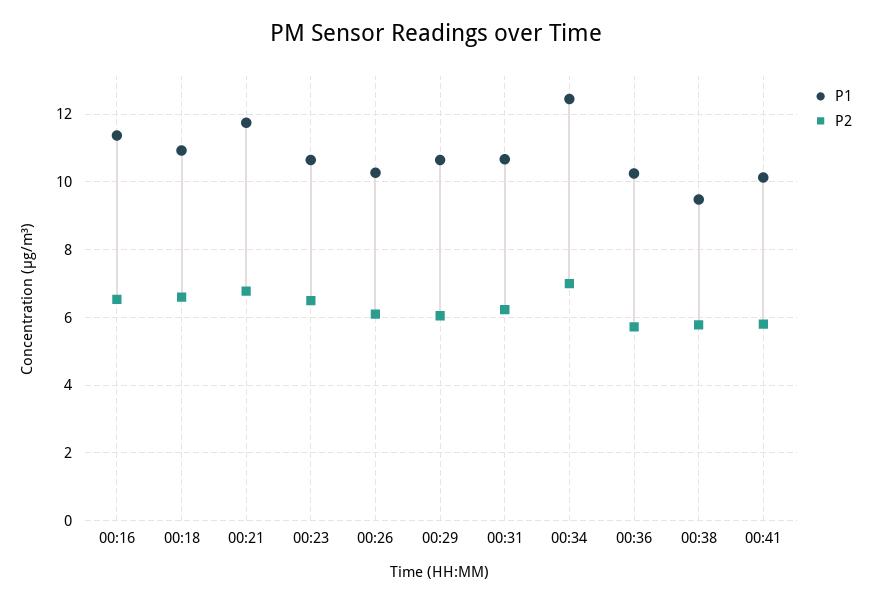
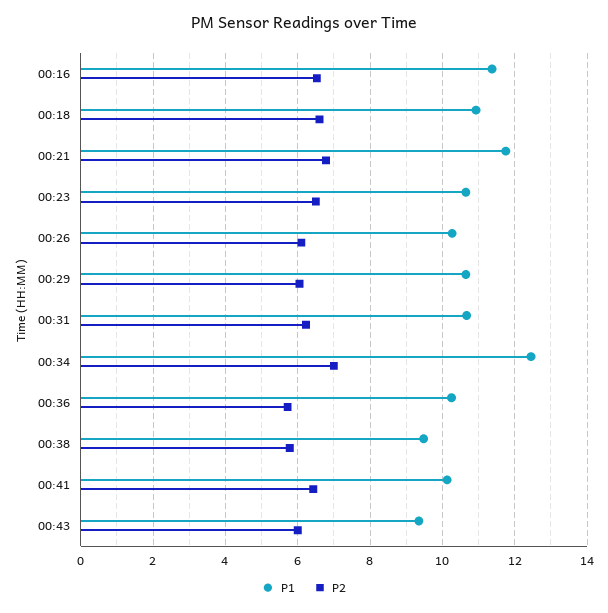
P2, 00:41: 5.8 -> 6.4
P1, 00:43: none -> 9.4
P2, 00:43: none -> 6

